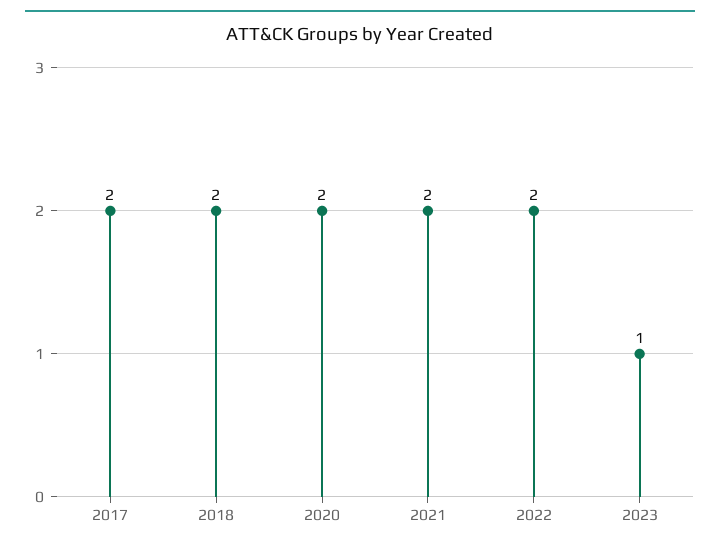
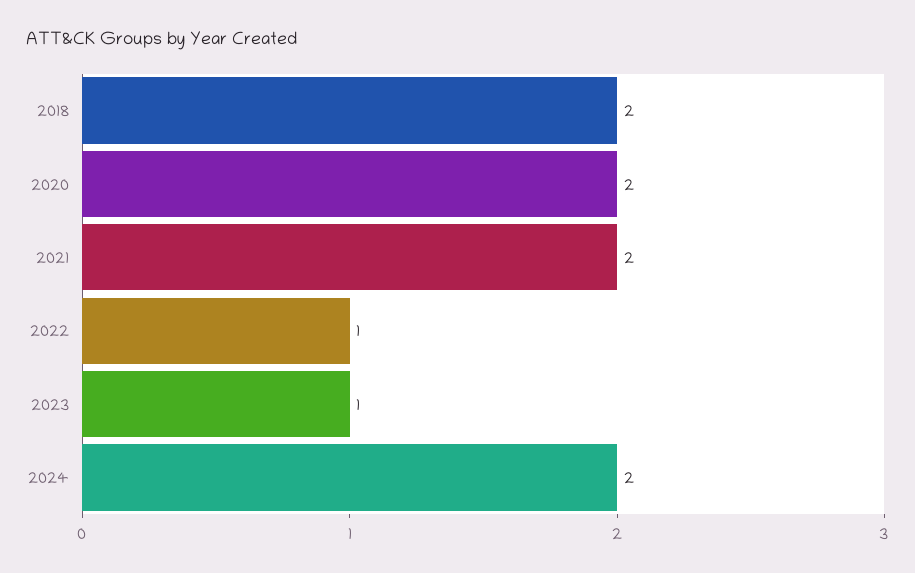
2017: 2 -> none
2022: 2 -> 1
2024: none -> 2

